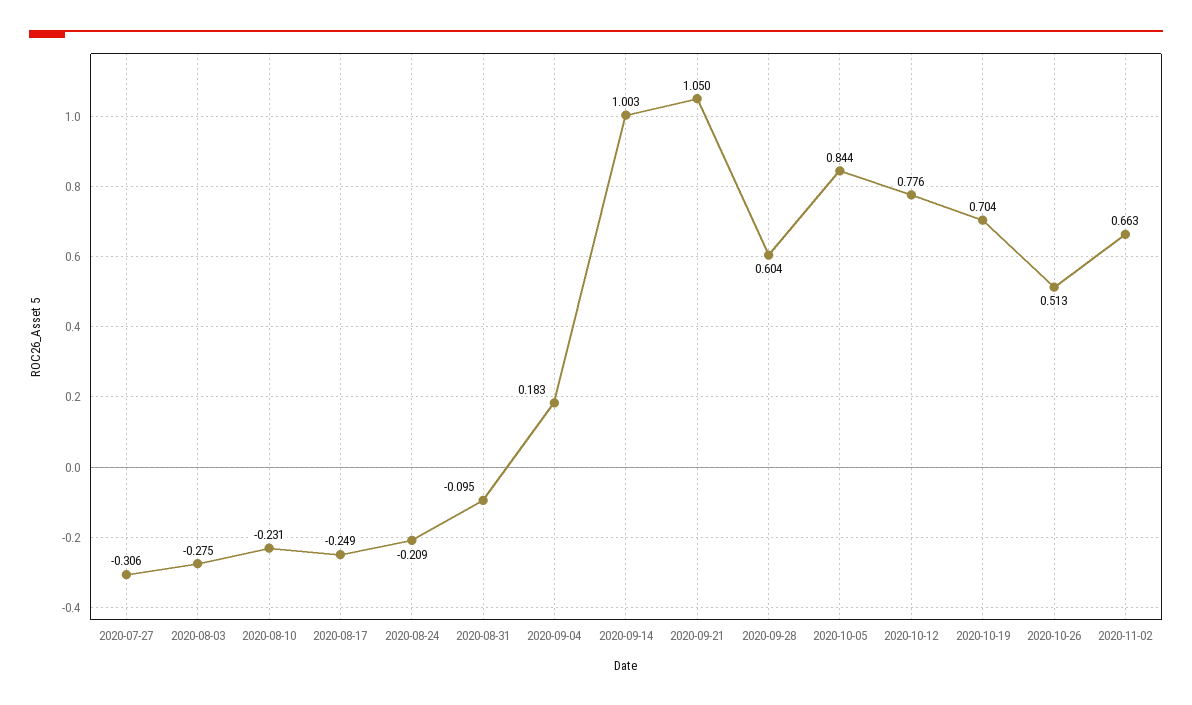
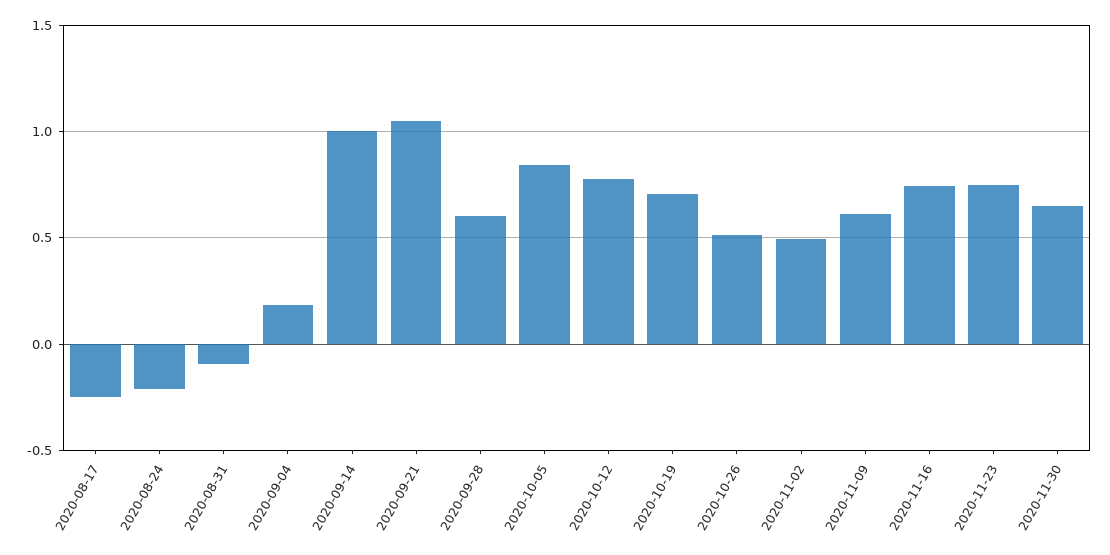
2020-07-27: -0.306 -> none
2020-08-03: -0.275 -> none
2020-08-10: -0.231 -> none
2020-11-02: 0.663 -> 0.5
2020-11-09: none -> 0.6
2020-11-16: none -> 0.75
2020-11-23: none -> 0.75
2020-11-30: none -> 0.65

